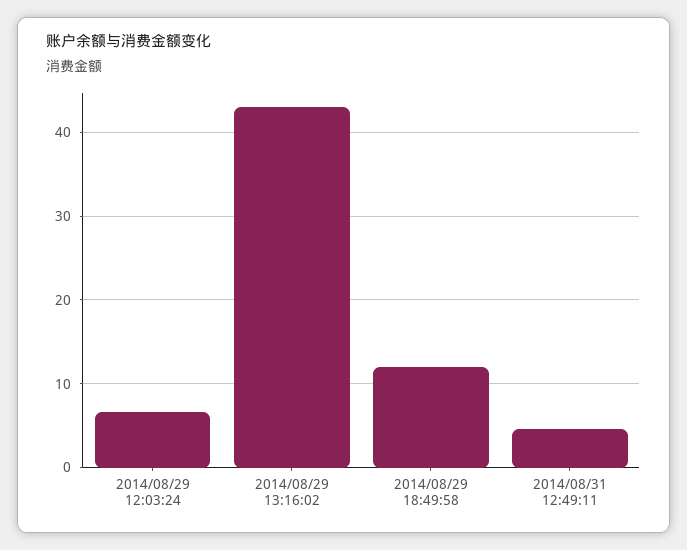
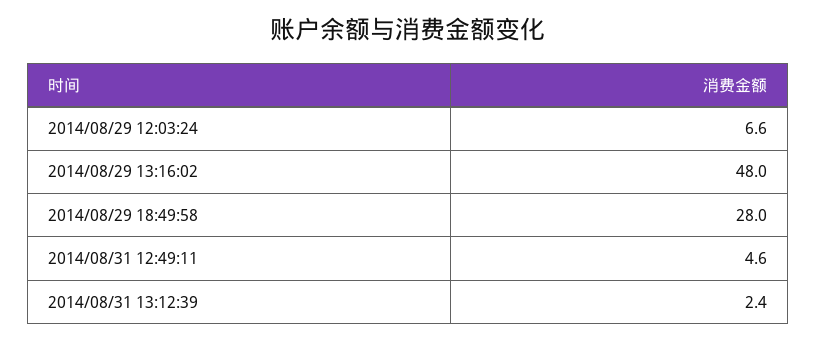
2014/08/29 13:16:02: 43 -> 48
2014/08/29 18:49:58: 12 -> 28
2014/08/31 13:12:39: none -> 2.4

